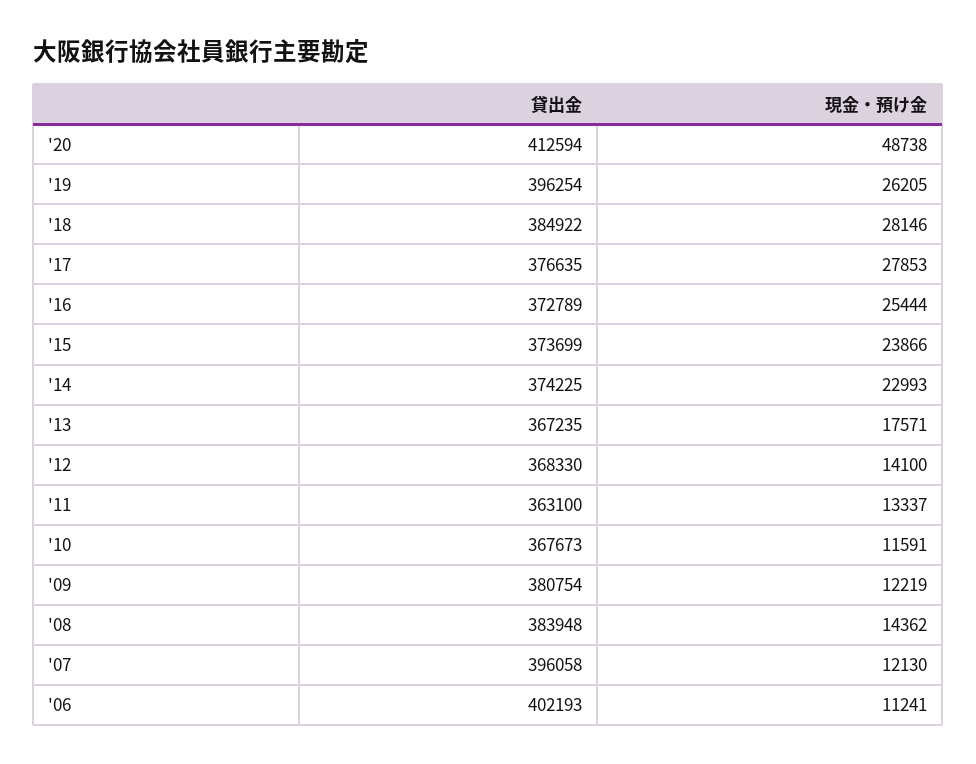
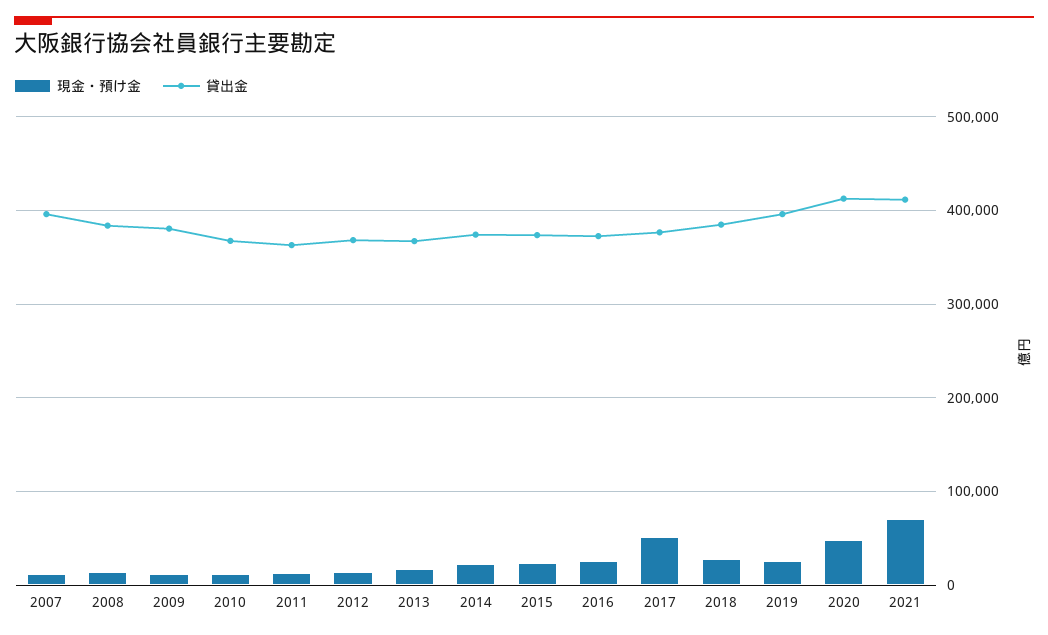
現金・預け金, '17: 27853 -> 50000
貸出金, '06: 402193 -> none
現金・預け金, '06: 11241 -> none
現金・預け金, 2021: none -> 70000
貸出金, 2021: none -> 410000

